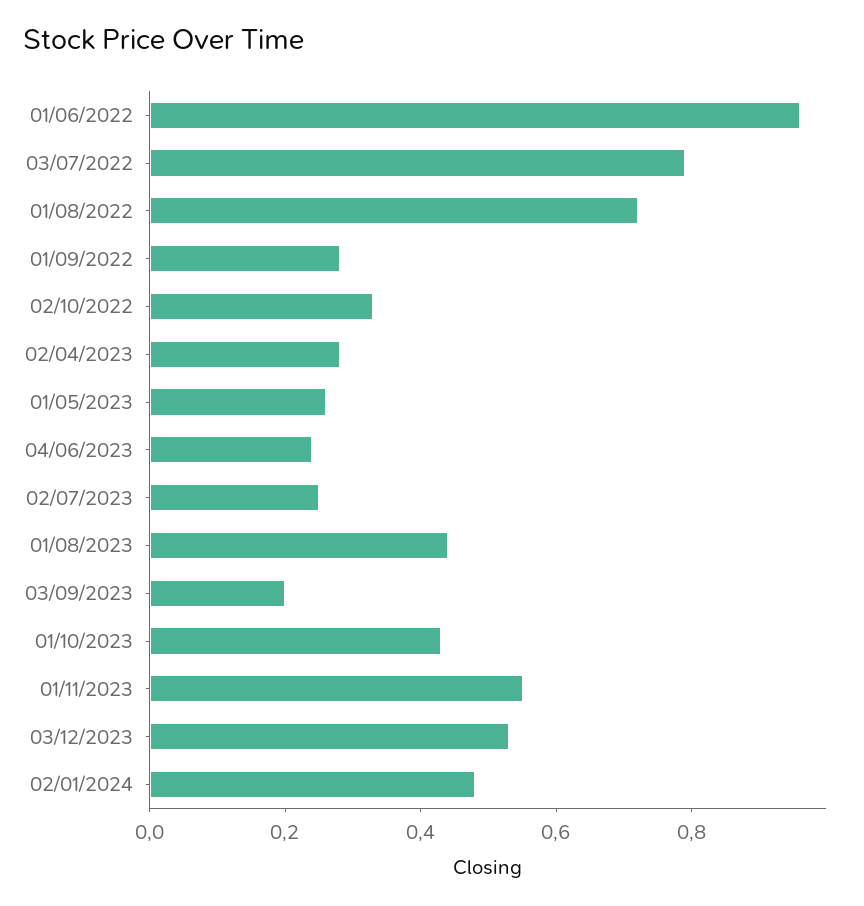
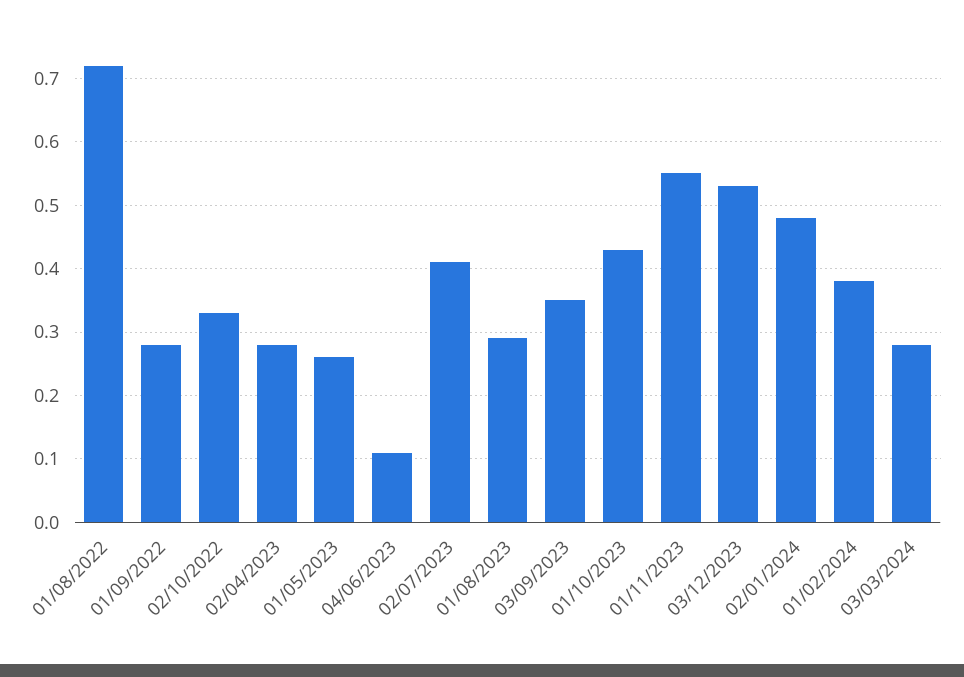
01/06/2022: 0.95 -> none
03/07/2022: 0.8 -> none
04/06/2023: 0.25 -> 0.11
02/07/2023: 0.25 -> 0.41
01/08/2023: 0.45 -> 0.29
03/09/2023: 0.2 -> 0.35
01/02/2024: none -> 0.38
03/03/2024: none -> 0.28

